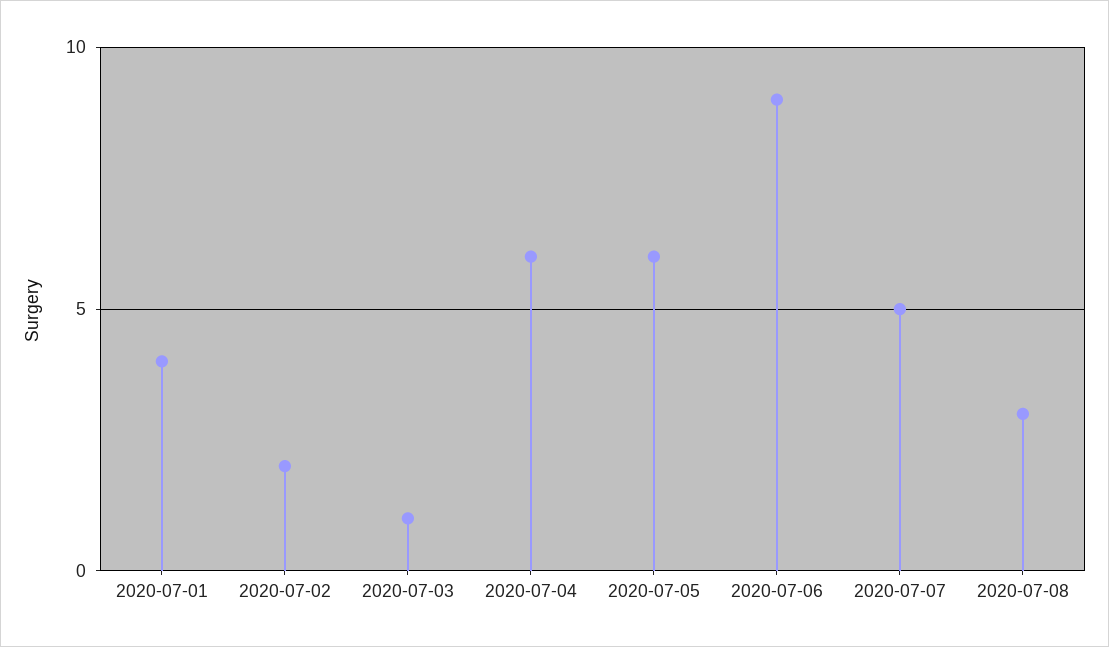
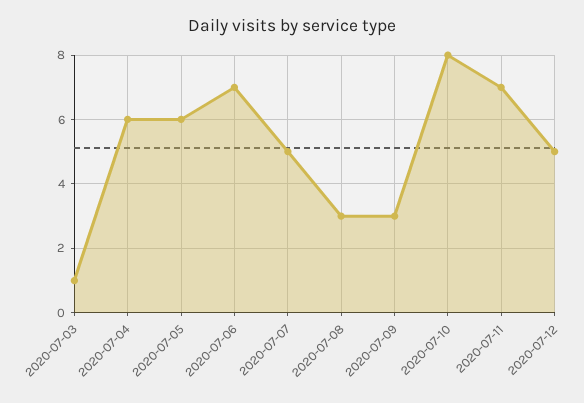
2020-07-01: 4 -> none
2020-07-02: 2 -> none
2020-07-06: 9 -> 7
2020-07-09: none -> 3
2020-07-10: none -> 8
2020-07-11: none -> 7
2020-07-12: none -> 5

